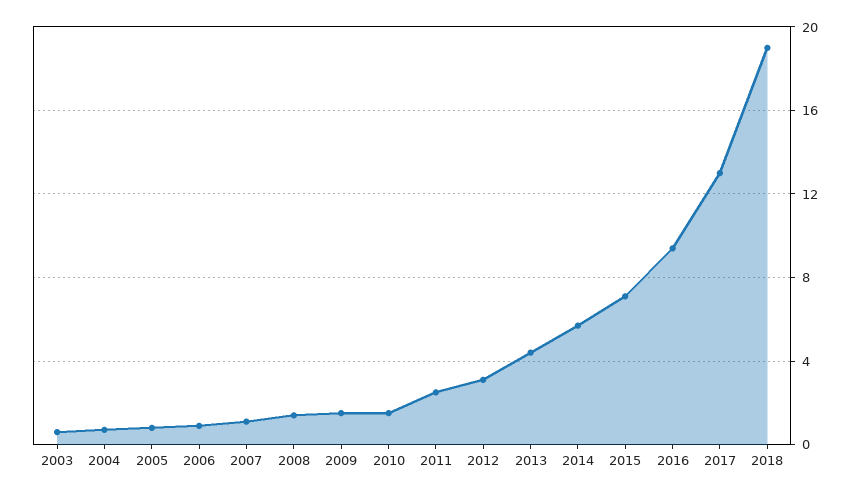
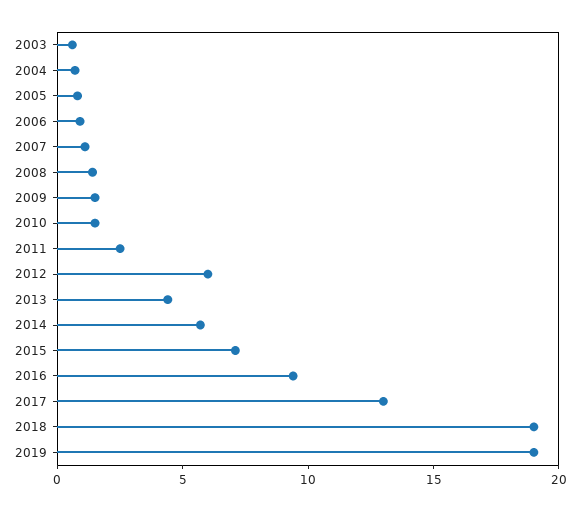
2012: 3 -> 6
2019: none -> 19

